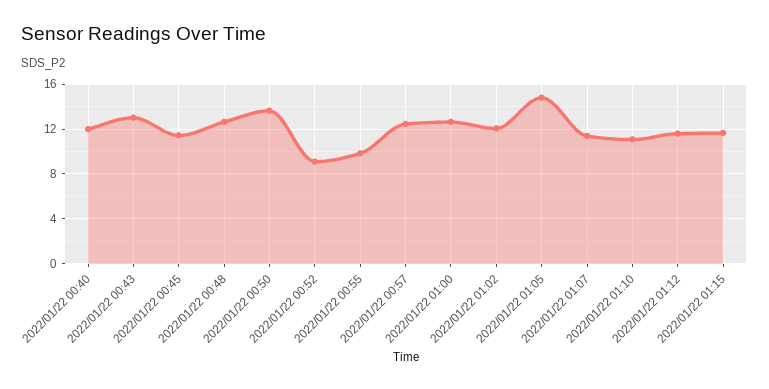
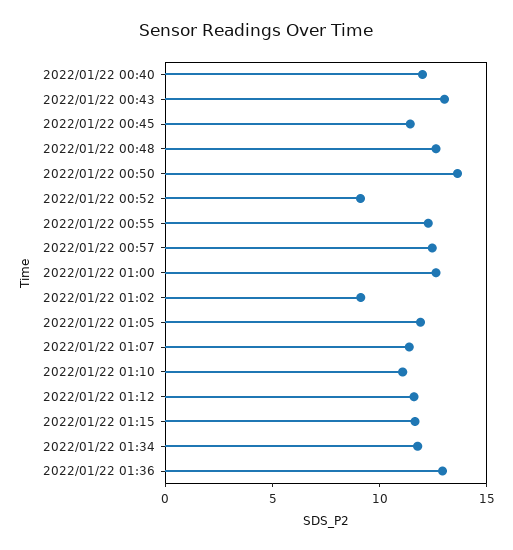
2022/01/22 00:55: 10 -> 12
2022/01/22 01:02: 12 -> 9
2022/01/22 01:05: 15 -> 12
2022/01/22 01:34: none -> 12
2022/01/22 01:36: none -> 13

